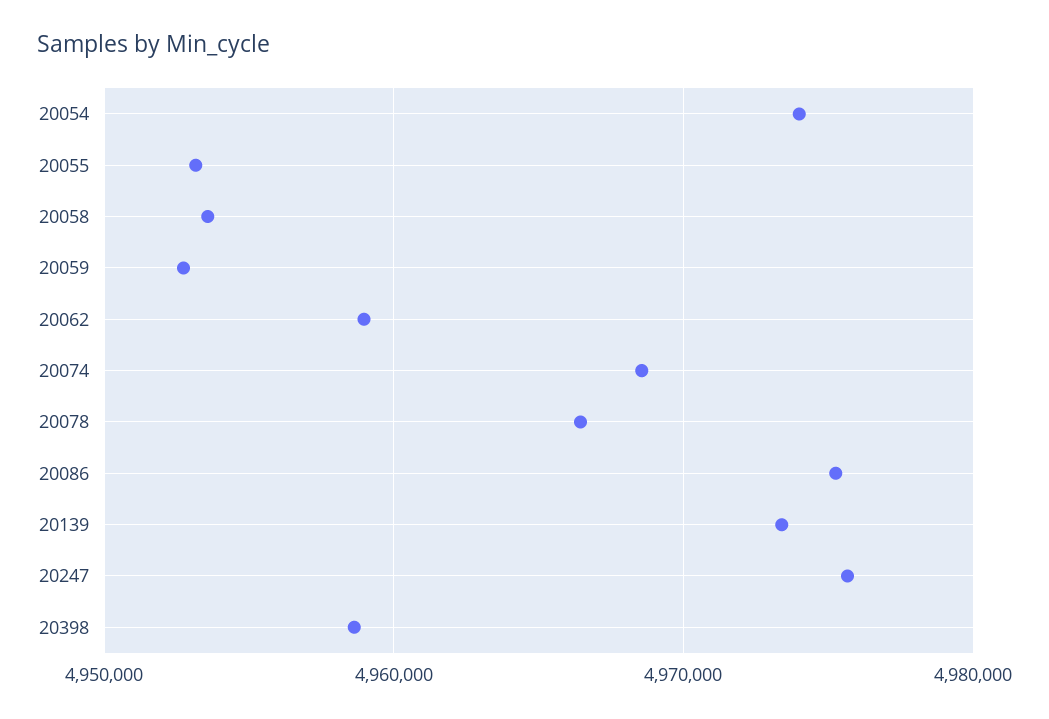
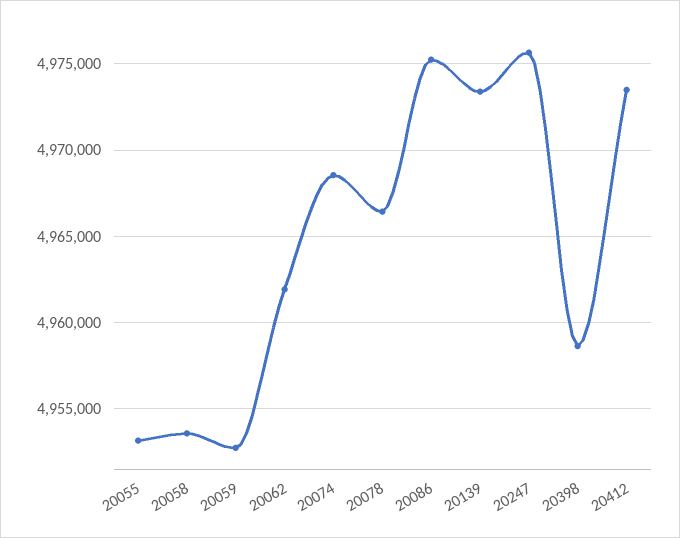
20054: 4974000 -> none
20062: 4959000 -> 4962000
20412: none -> 4973500

